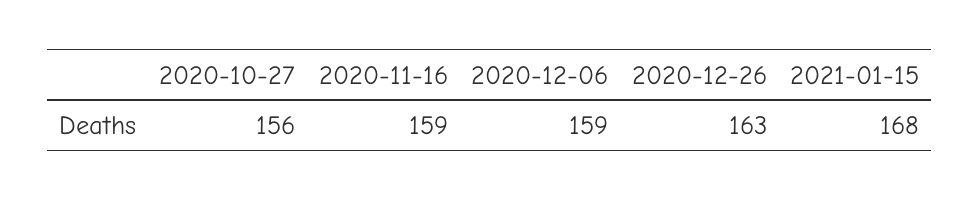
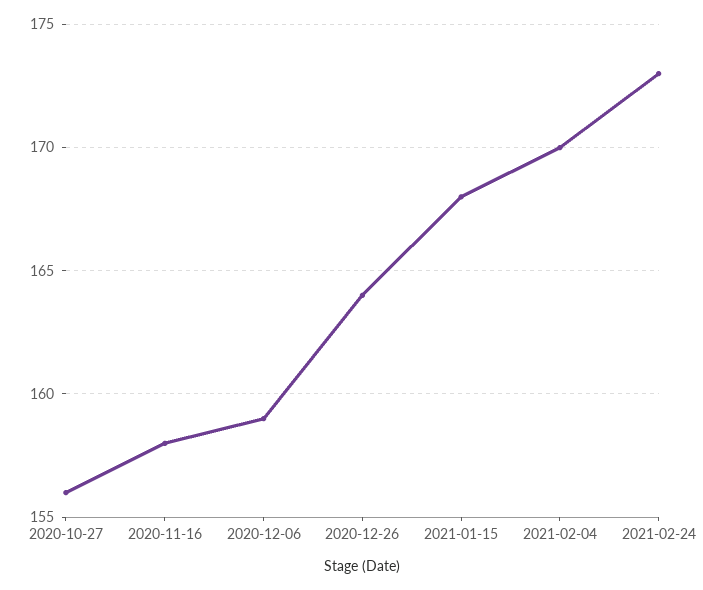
2020-11-16: 159 -> 158
2020-12-26: 163 -> 164
2021-02-04: none -> 170
2021-02-24: none -> 173

